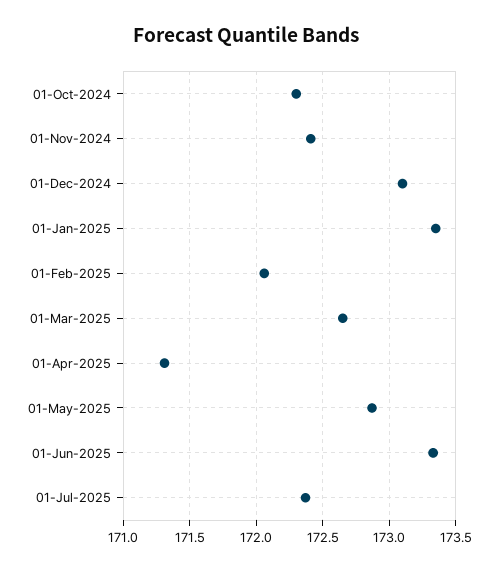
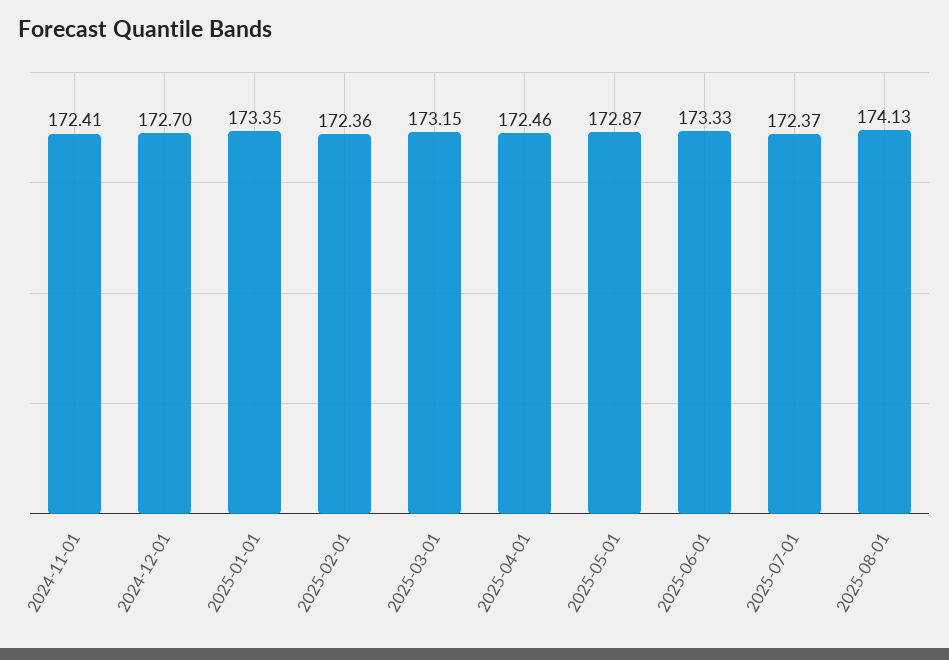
01-Oct-2024: 172.3 -> none
01-Dec-2024: 173.1 -> 172.7
01-Feb-2025: 172.05 -> 172.36
01-Mar-2025: 172.65 -> 173.15
01-Apr-2025: 171.3 -> 172.46
2025-08-01: none -> 174.13

